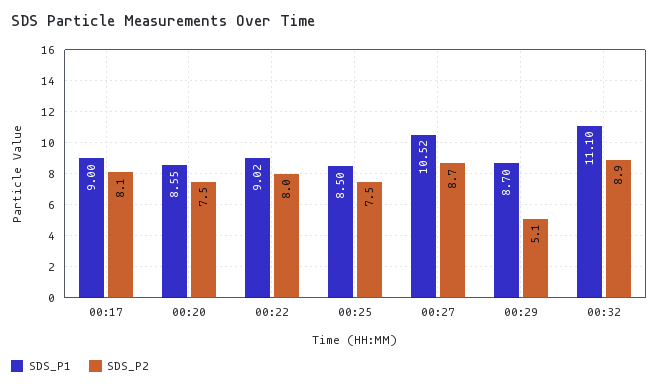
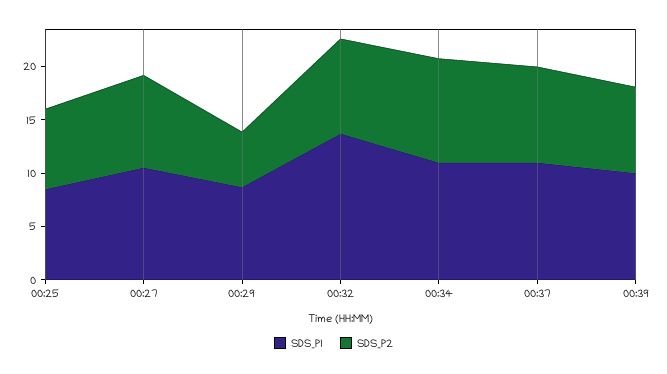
SDS_P1, 00:17: 9 -> none
SDS_P2, 00:17: 8.1 -> none
SDS_P1, 00:20: 8.55 -> none
SDS_P2, 00:20: 7.5 -> none
SDS_P1, 00:22: 9.02 -> none
SDS_P2, 00:22: 8 -> none
SDS_P1, 00:32: 11.1 -> 14
SDS_P1, 00:34: none -> 11
SDS_P2, 00:34: none -> 10
SDS_P1, 00:37: none -> 11
SDS_P2, 00:37: none -> 9
SDS_P1, 00:39: none -> 10
SDS_P2, 00:39: none -> 8

